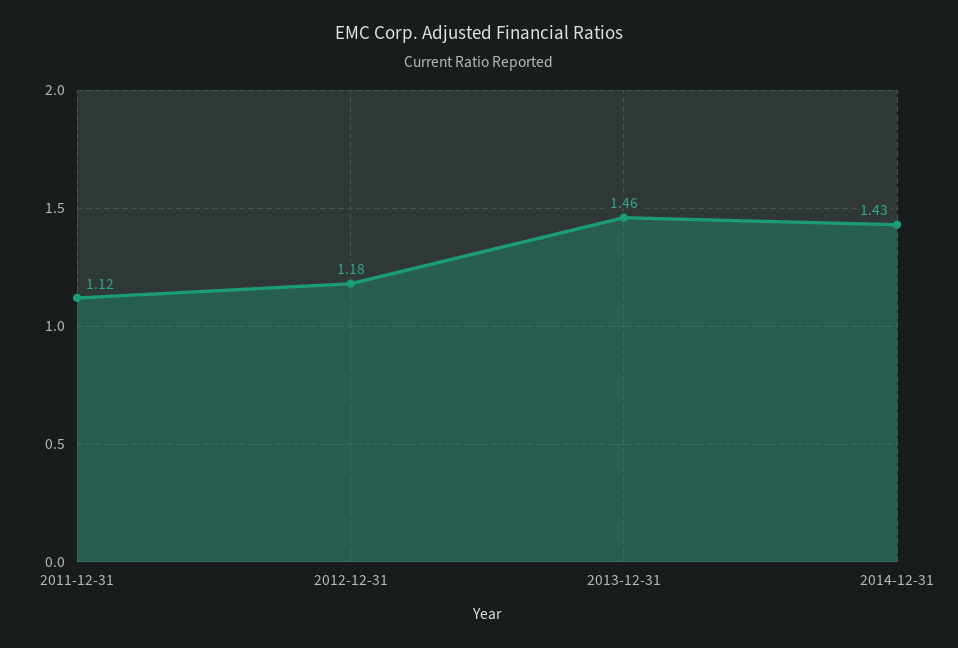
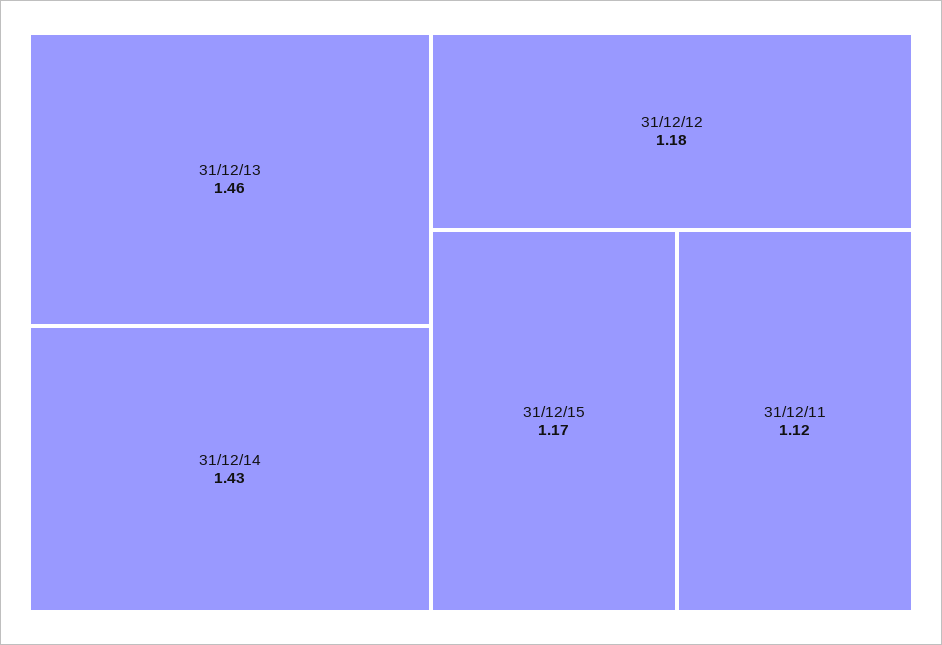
31/12/15: none -> 1.17

